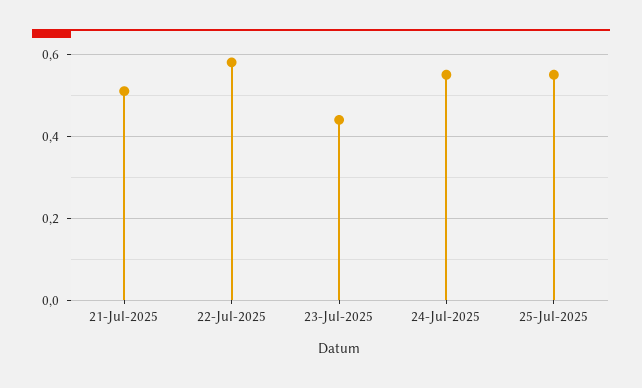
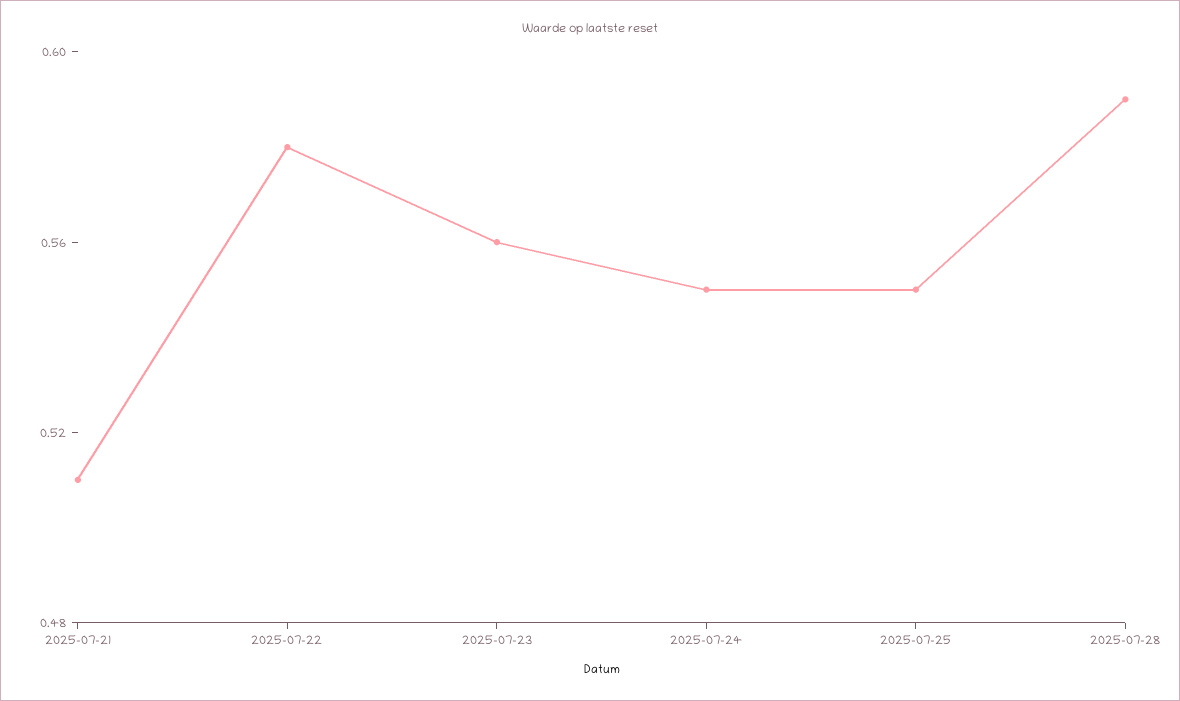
23-Jul-2025: 0.45 -> 0.56
2025-07-28: none -> 0.59

